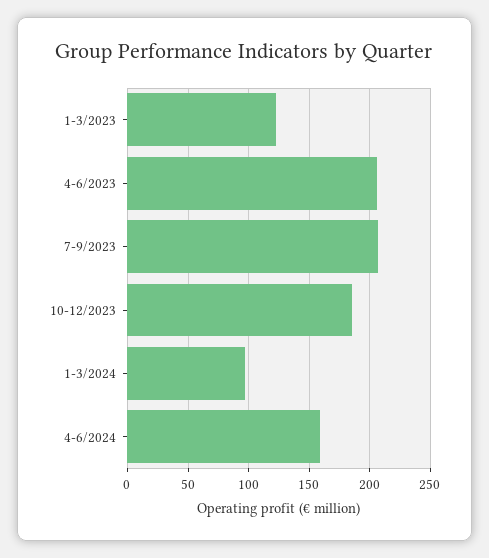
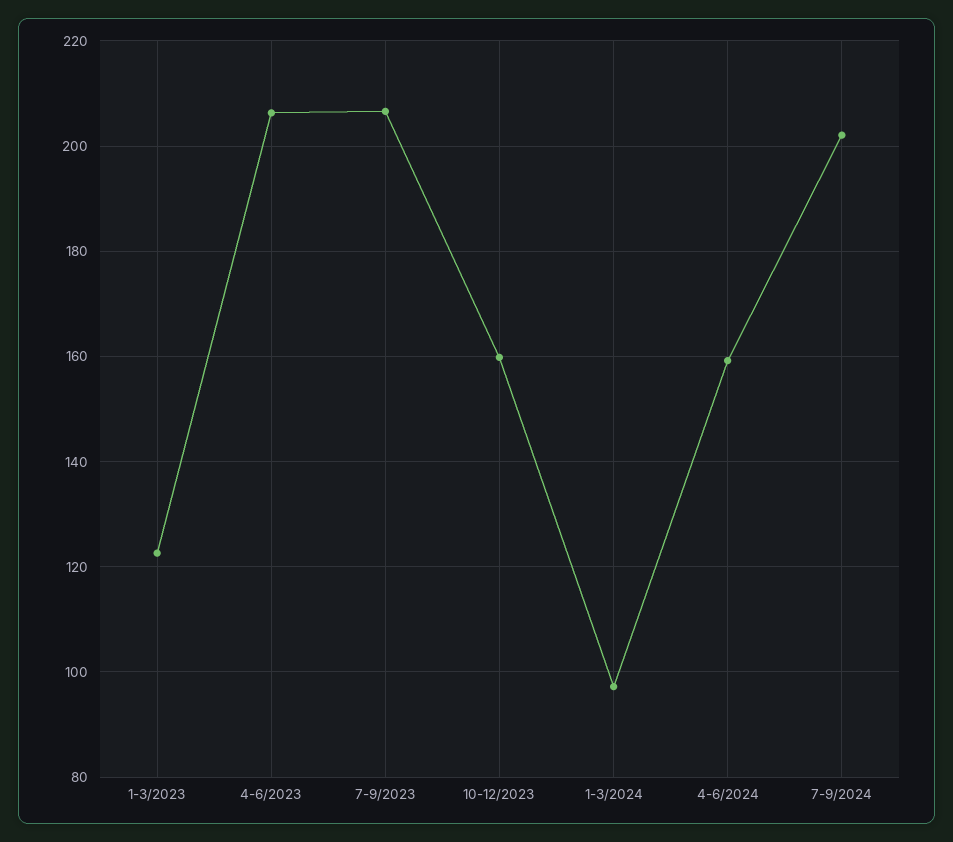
10-12/2023: 185 -> 160
7-9/2024: none -> 202

